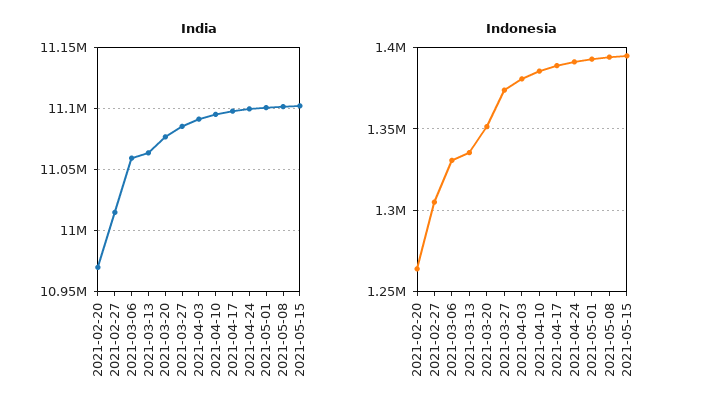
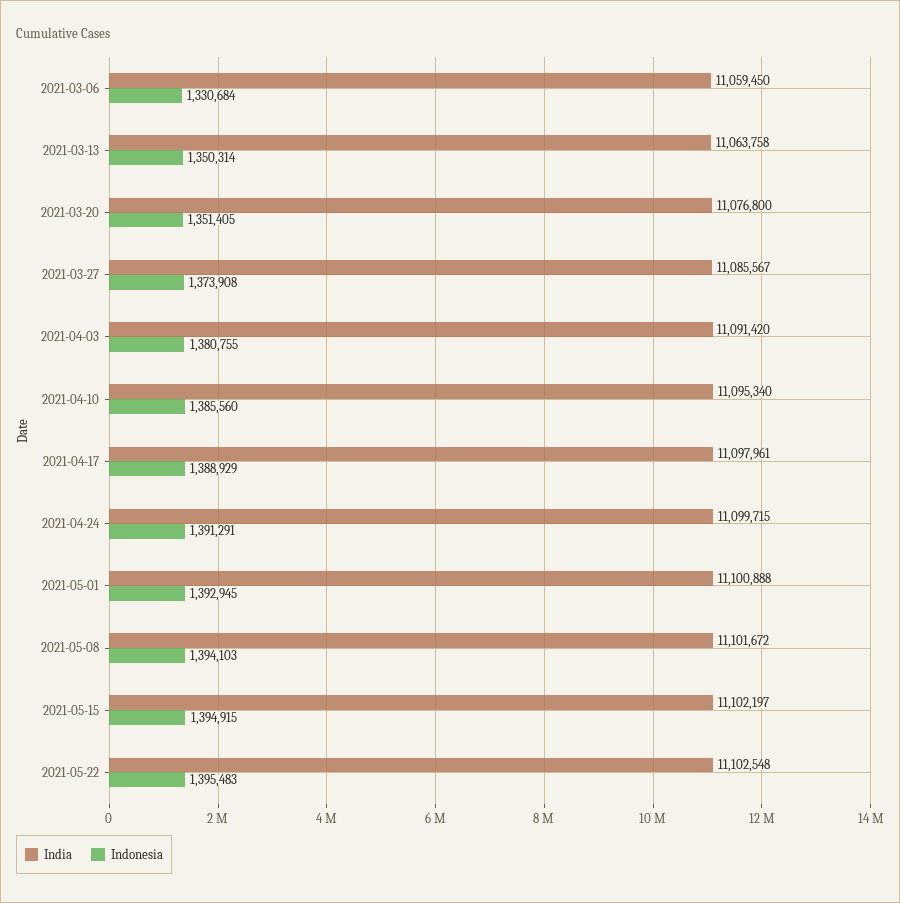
India, 2021-02-20: 10970000 -> none
India, 2021-02-27: 11015000 -> none
Indonesia, 2021-02-20: 1265000 -> none
Indonesia, 2021-02-27: 1305000 -> none
Indonesia, 2021-03-13: 1335000 -> 1350314
India, 2021-05-22: none -> 11102548
Indonesia, 2021-05-22: none -> 1395483

